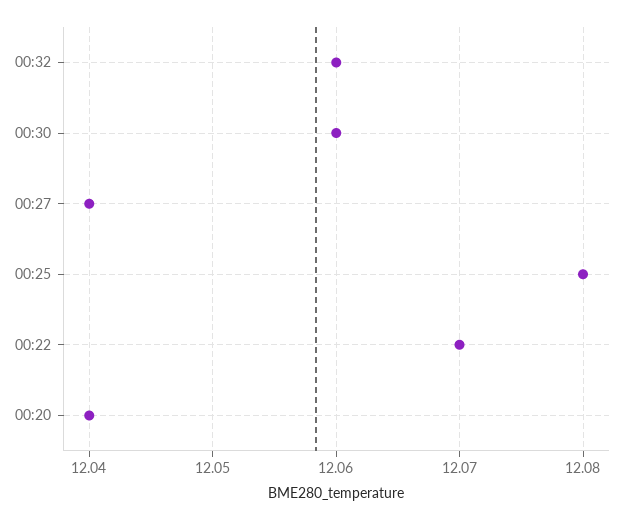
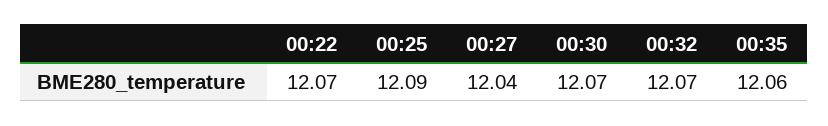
00:32: 12.06 -> 12.07
00:30: 12.06 -> 12.07
00:25: 12.08 -> 12.09
00:20: 12.04 -> none
00:35: none -> 12.06

